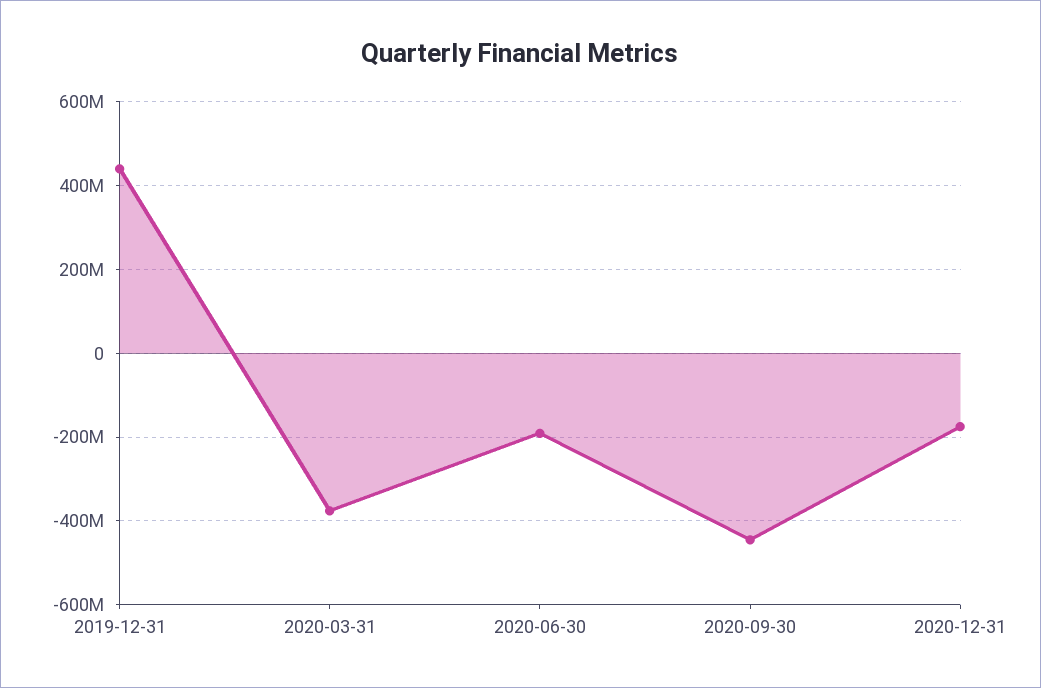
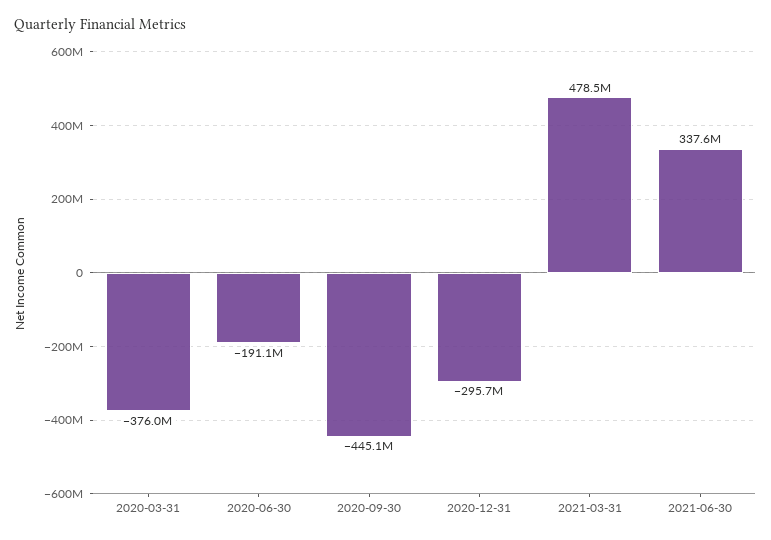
2019-12-31: 440000000 -> none
2020-12-31: -180000000 -> -295700000
2021-03-31: none -> 478500000
2021-06-30: none -> 337600000

